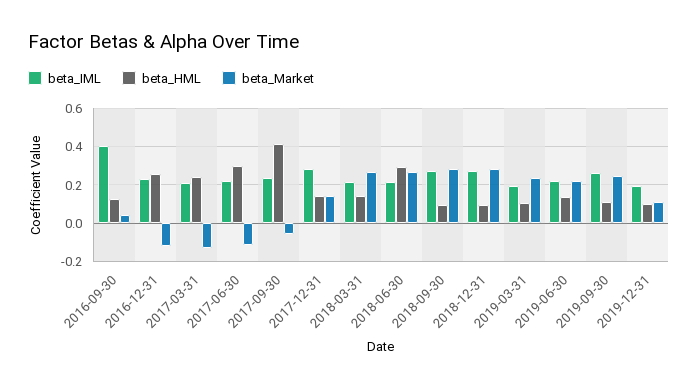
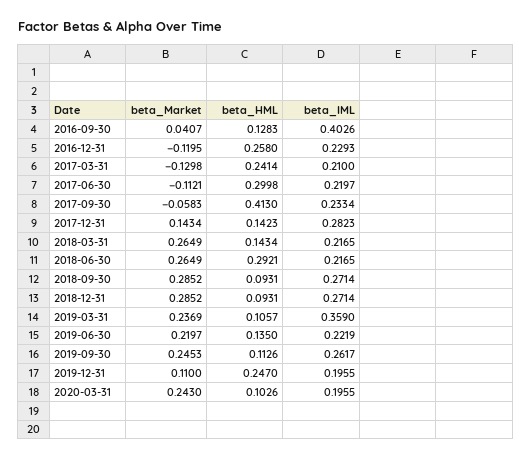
beta_IML, 2019-03-31: 0.2 -> 0.359
beta_HML, 2019-12-31: 0.1 -> 0.247
beta_Market, 2020-03-31: none -> 0.243
beta_HML, 2020-03-31: none -> 0.1026
beta_IML, 2020-03-31: none -> 0.1955

